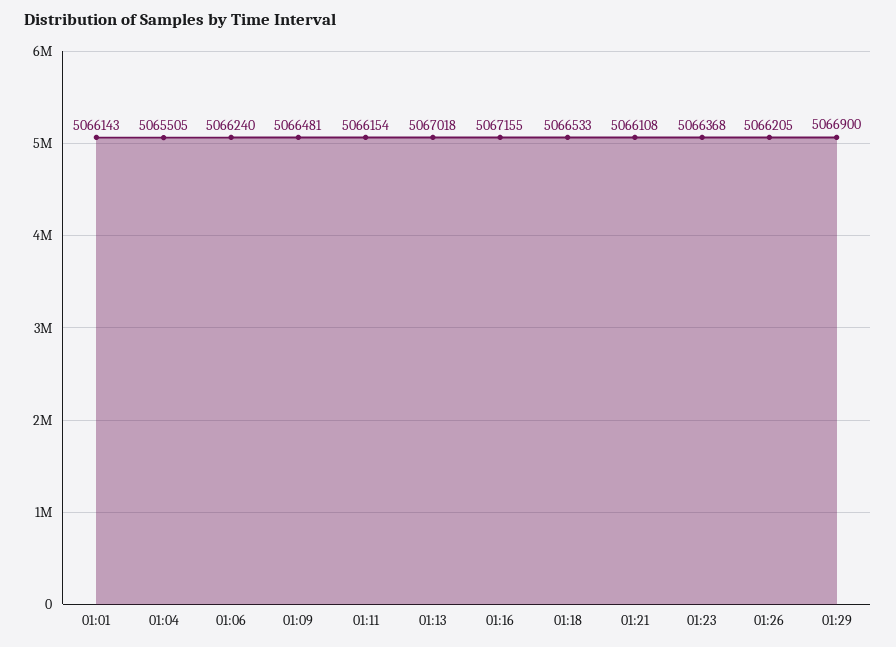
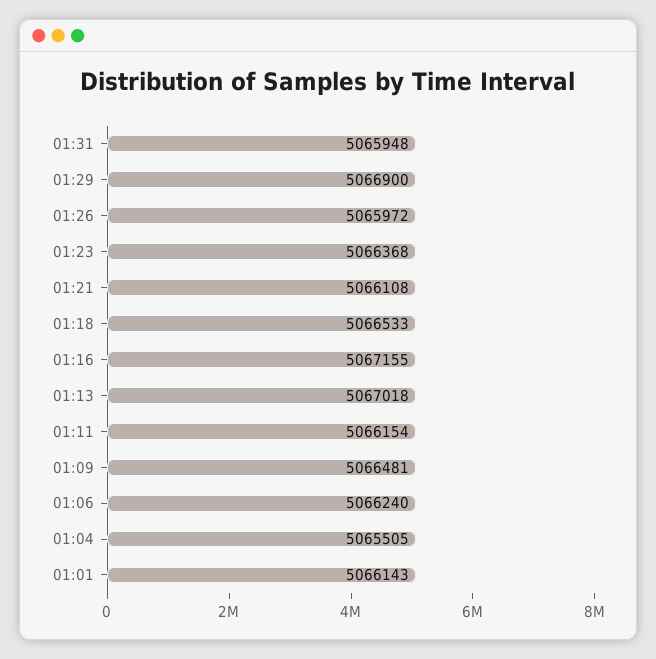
01:26: 5066205 -> 5065972
01:31: none -> 5065948

